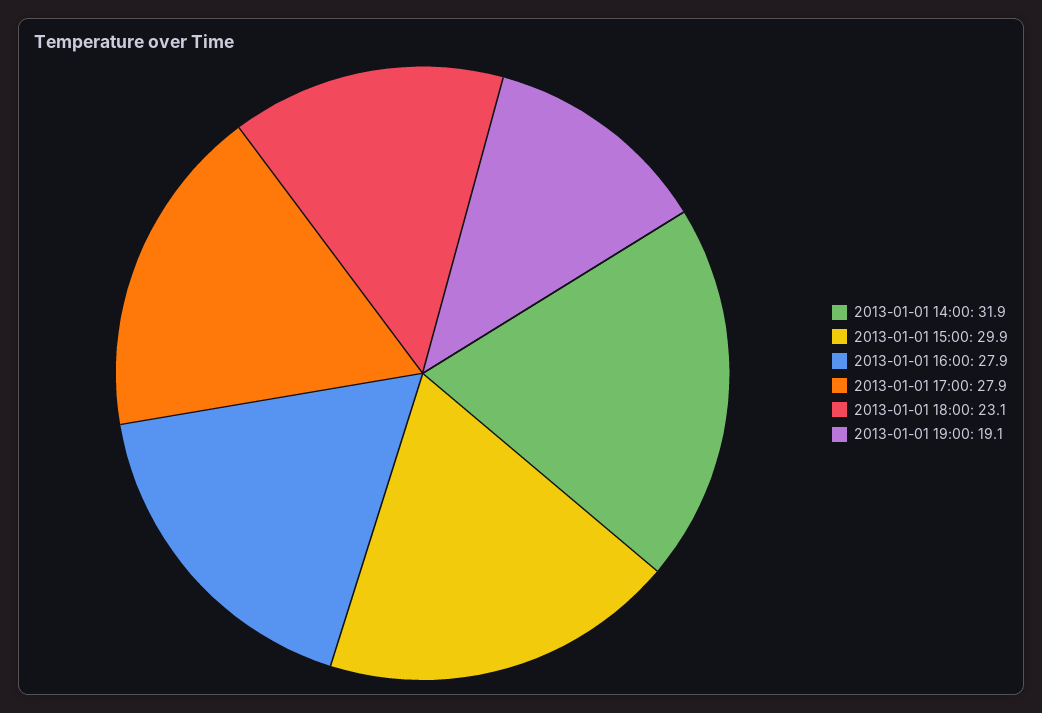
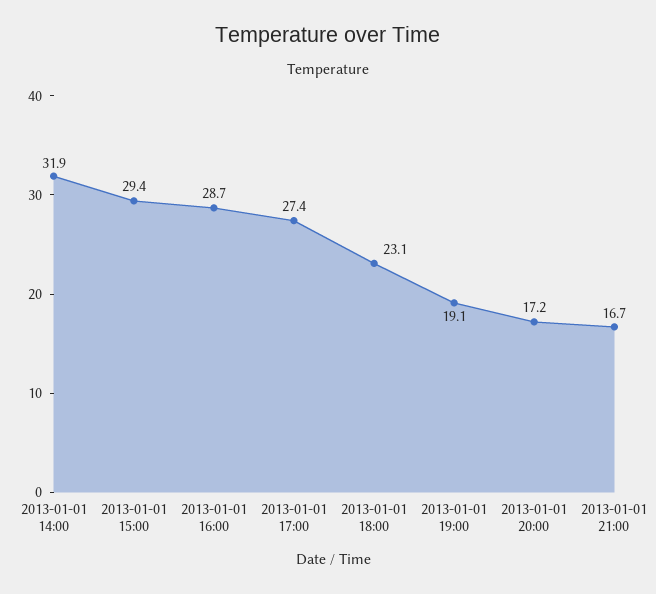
2013-01-01 15:00: 29.9 -> 29.4
2013-01-01 16:00: 27.9 -> 28.7
2013-01-01 17:00: 27.9 -> 27.4
2013-01-01 20:00: none -> 17.2
2013-01-01 21:00: none -> 16.7

